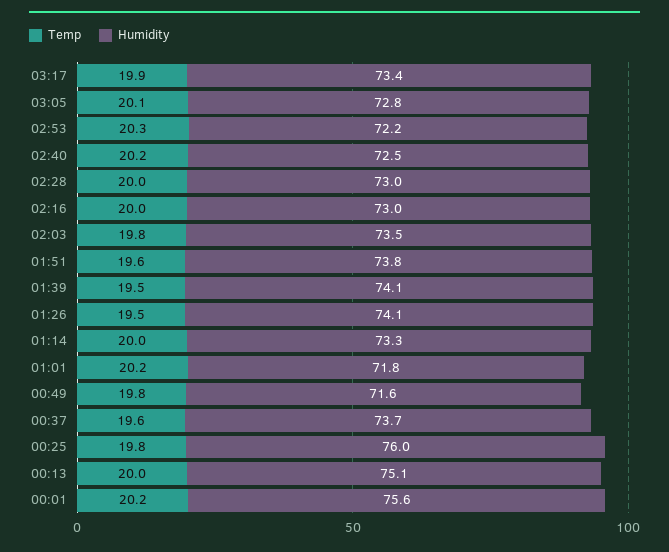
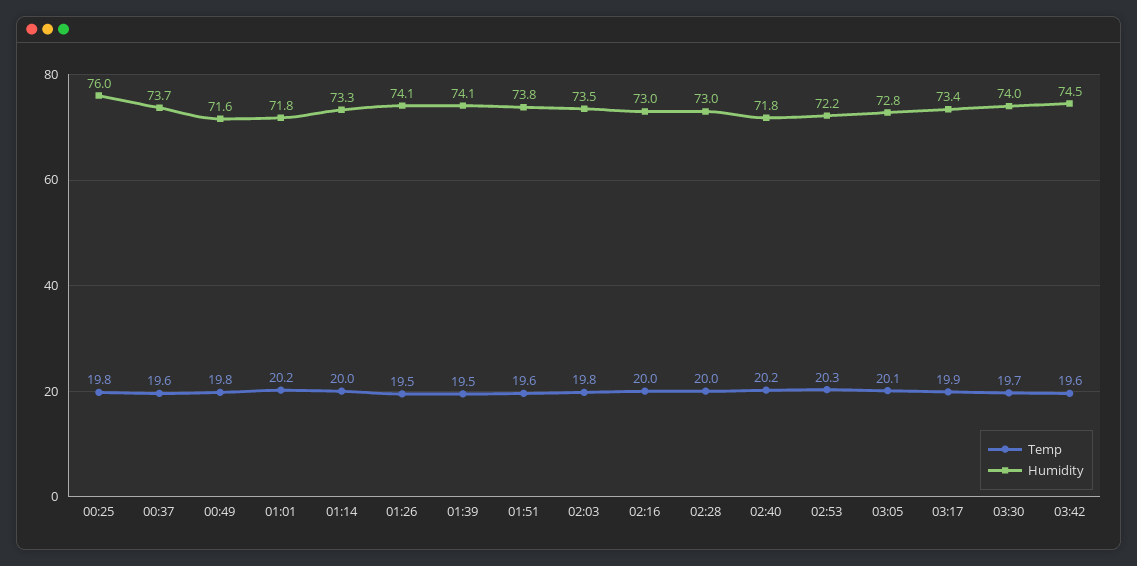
Humidity, 02:40: 72.5 -> 71.8
Temp, 00:13: 20 -> none
Humidity, 00:13: 75.1 -> none
Temp, 00:01: 20.2 -> none
Humidity, 00:01: 75.6 -> none
Temp, 03:30: none -> 19.7
Humidity, 03:30: none -> 74
Temp, 03:42: none -> 19.6
Humidity, 03:42: none -> 74.5

